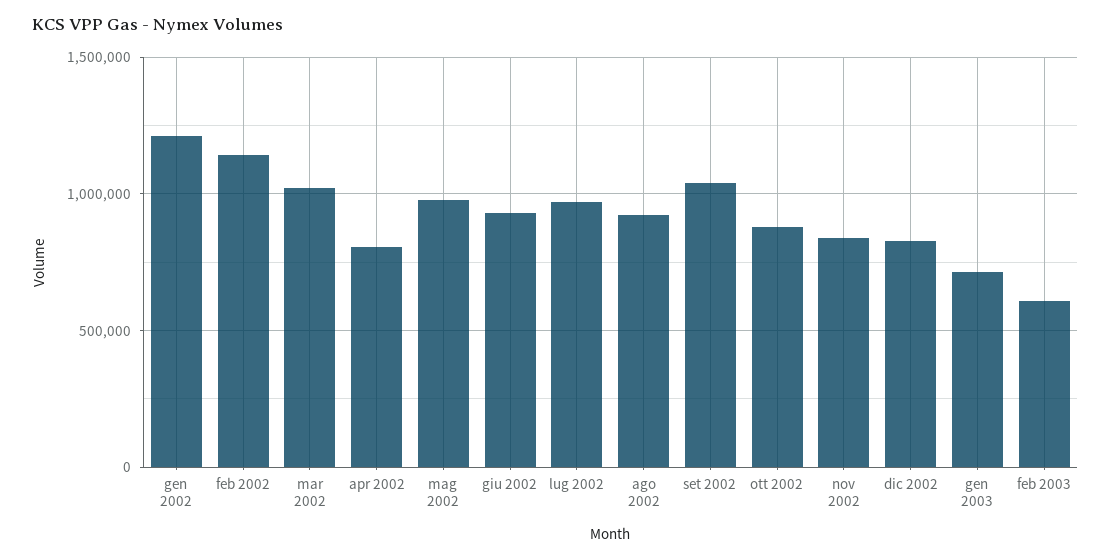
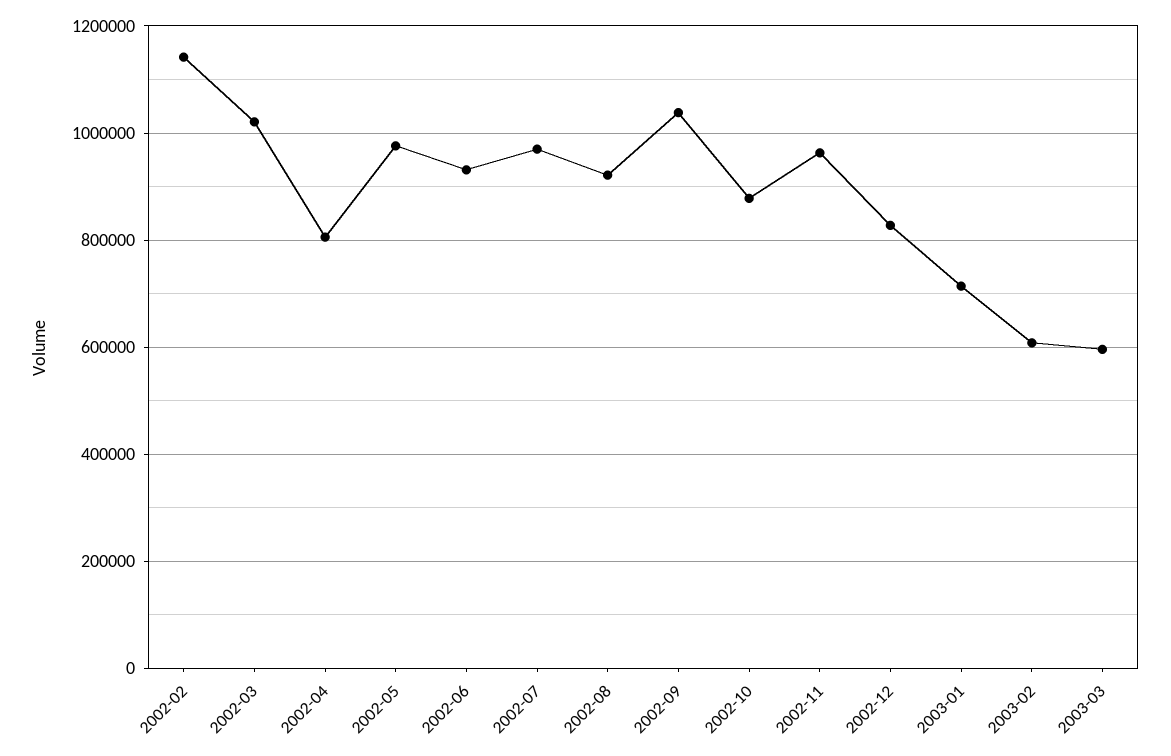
gen 2002: 1200000 -> none
nov 2002: 850000 -> 960000
2003-03: none -> 600000

